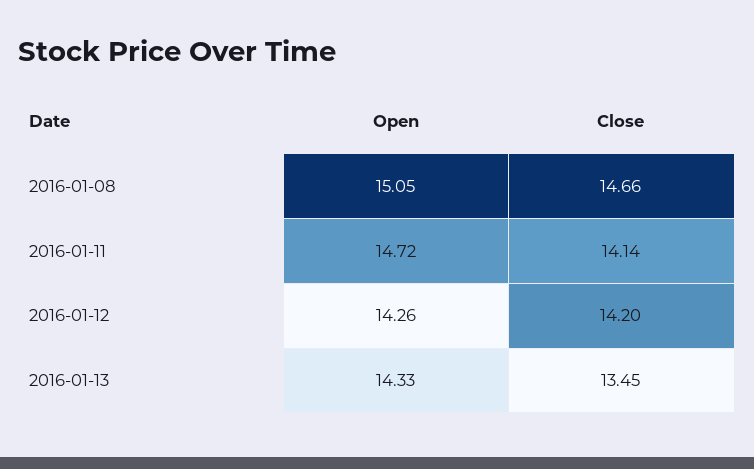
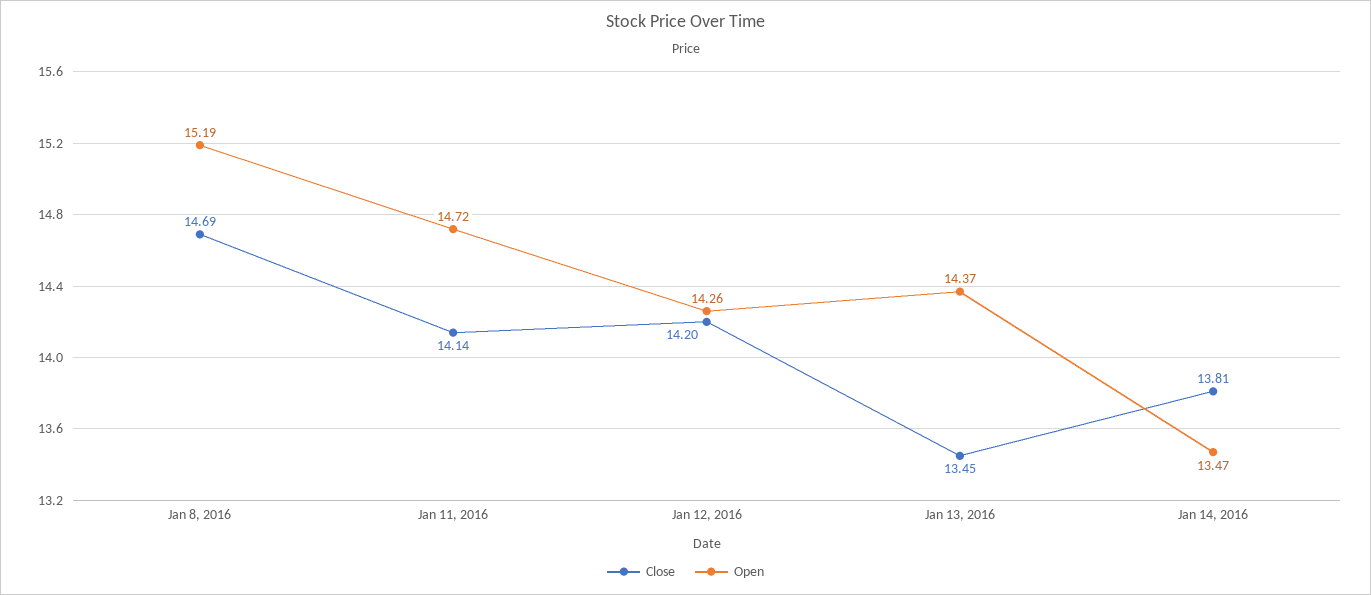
Open, 2016-01-08: 15.05 -> 15.19
Close, 2016-01-08: 14.66 -> 14.69
Open, 2016-01-13: 14.33 -> 14.37
Close, Jan 14, 2016: none -> 13.81
Open, Jan 14, 2016: none -> 13.47

